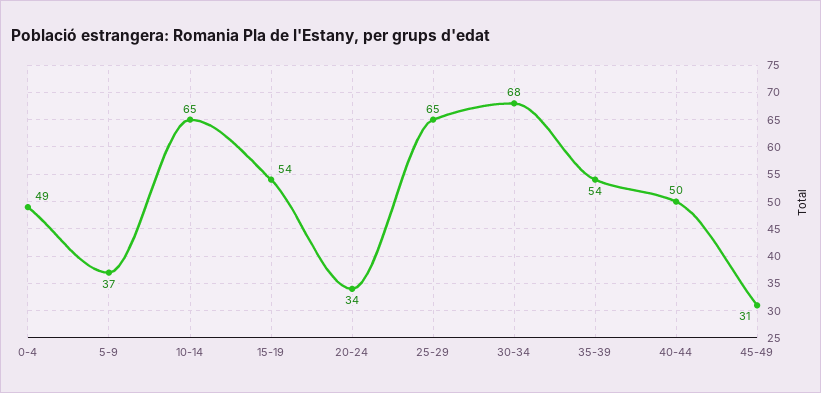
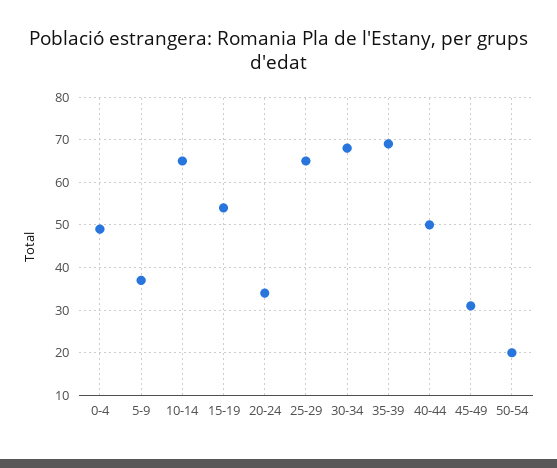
35-39: 54 -> 70
50-54: none -> 20

